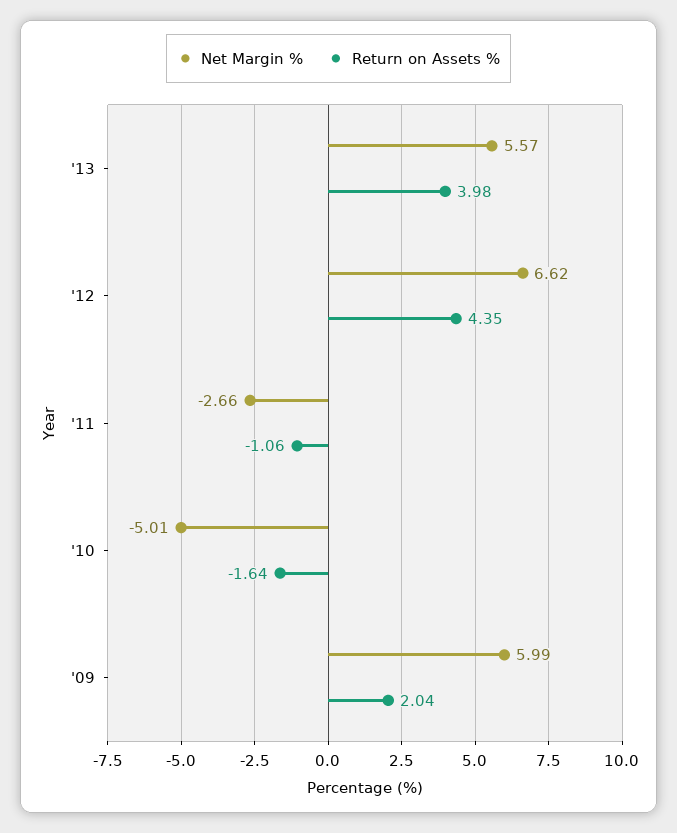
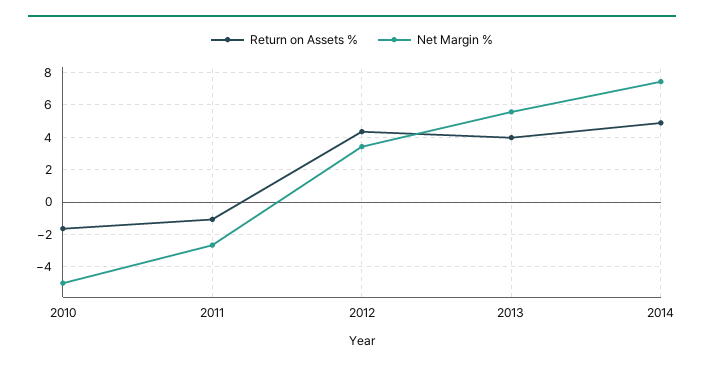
Net Margin %, '12: 6.62 -> 3.5
Net Margin %, '09: 5.99 -> none
Return on Assets %, '09: 2.04 -> none
Return on Assets %, 2014: none -> 5
Net Margin %, 2014: none -> 7.5

